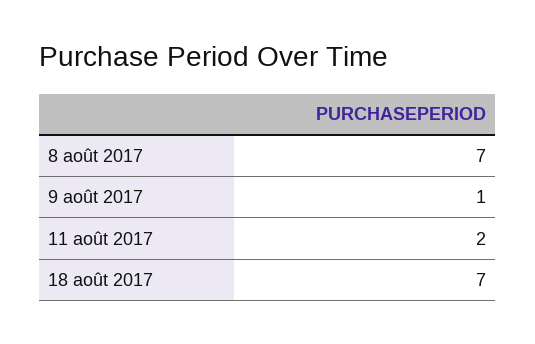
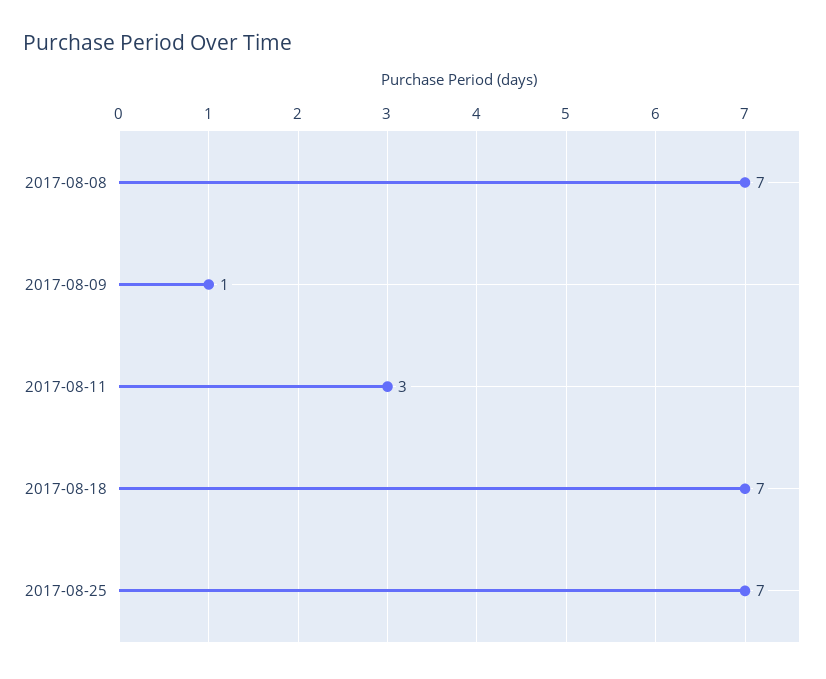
11 août 2017: 2 -> 3
2017-08-25: none -> 7

